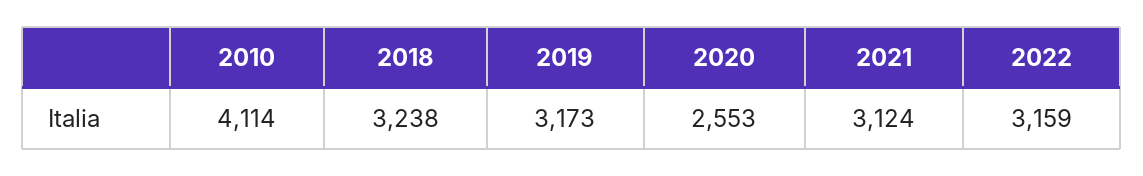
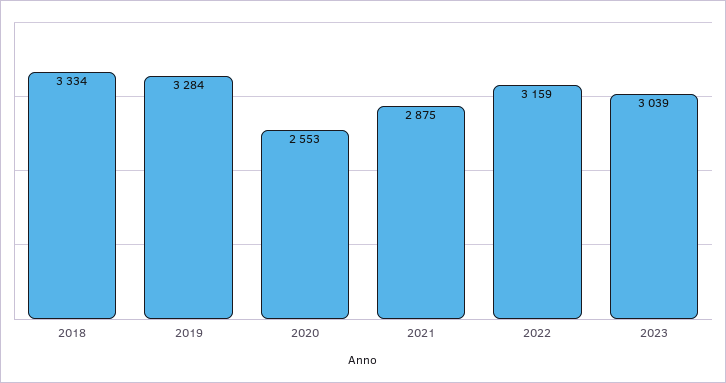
2010: 4114 -> none
2018: 3238 -> 3334
2019: 3173 -> 3284
2021: 3124 -> 2875
2023: none -> 3039

